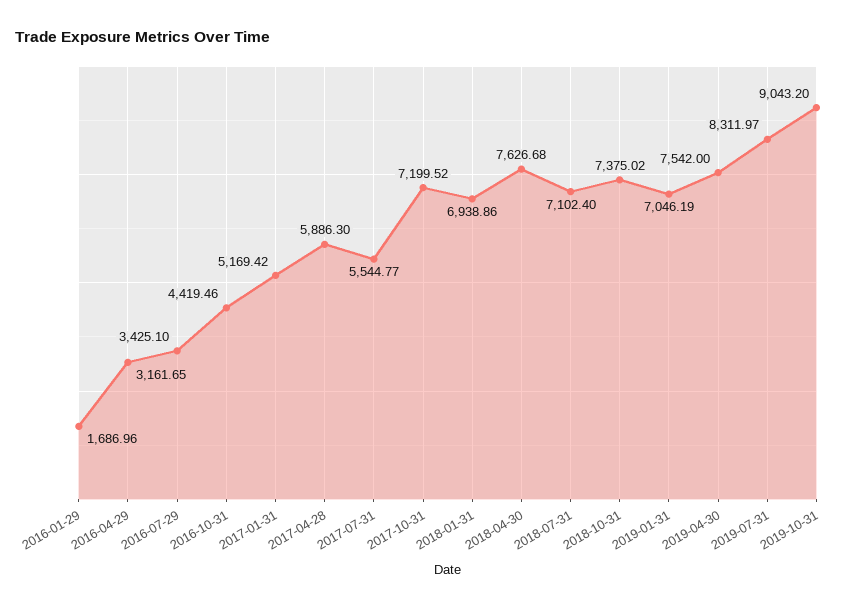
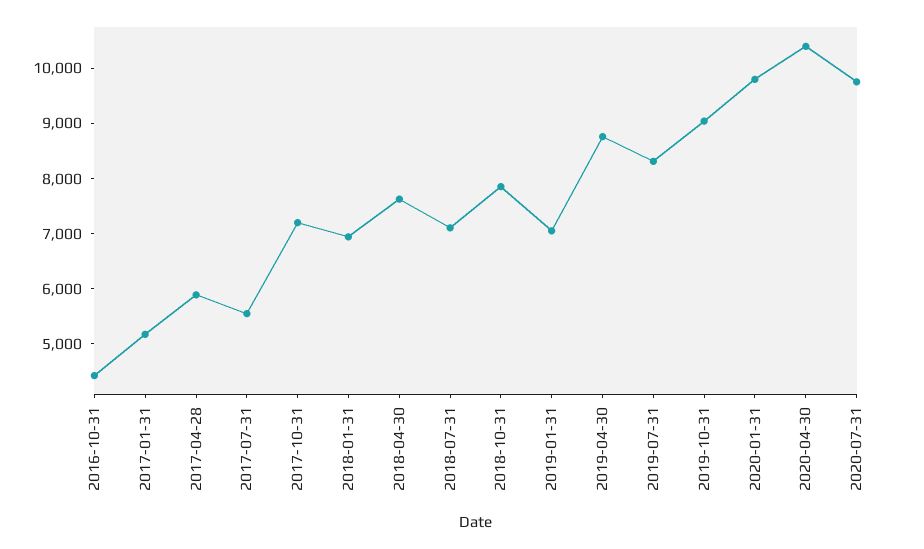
2016-01-29: 1686.96 -> none
2016-04-29: 3161.65 -> none
2016-07-29: 3425.1 -> none
2018-10-31: 7375.02 -> 7800
2019-04-30: 7542 -> 8800
2020-01-31: none -> 9800
2020-04-30: none -> 10400
2020-07-31: none -> 9800

